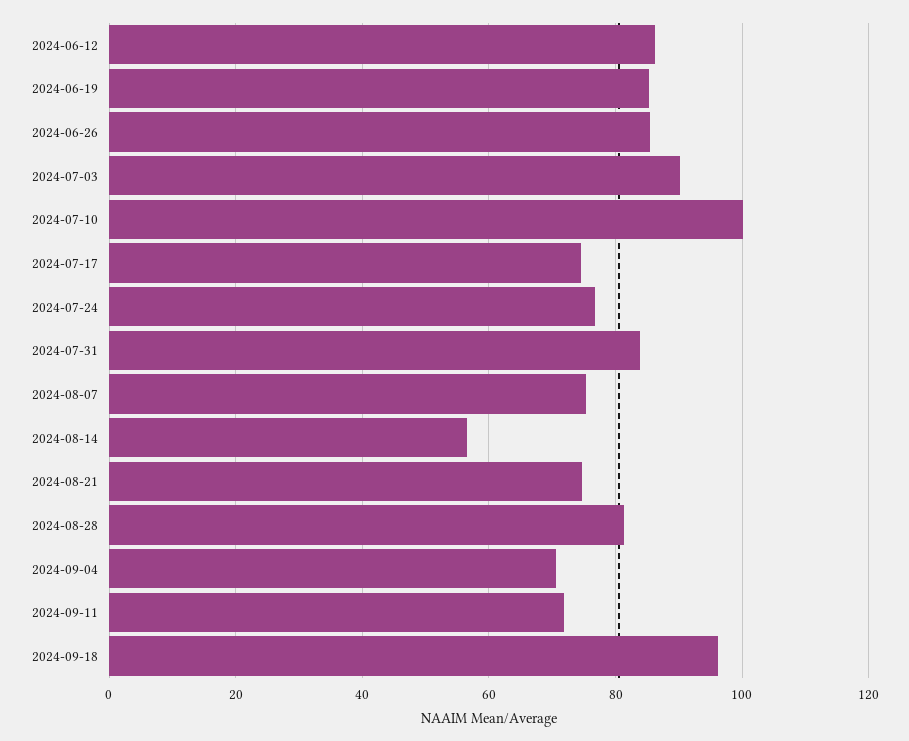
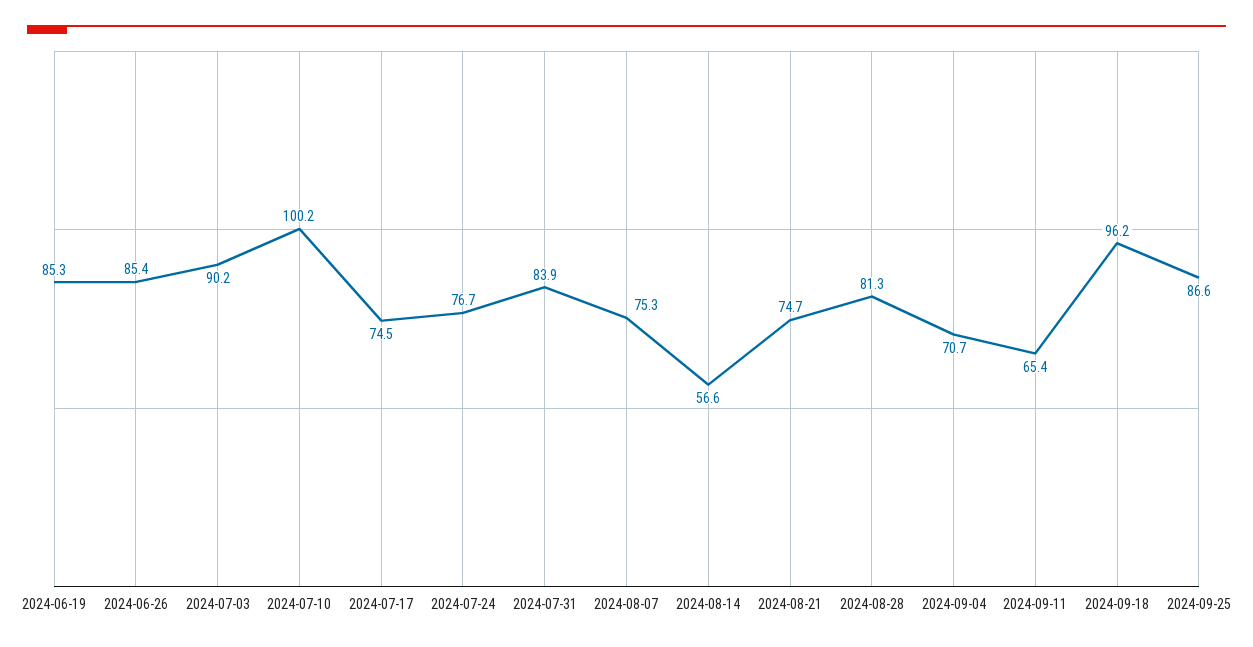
2024-06-12: 86 -> none
2024-09-11: 72 -> 65.4
2024-09-25: none -> 86.6

